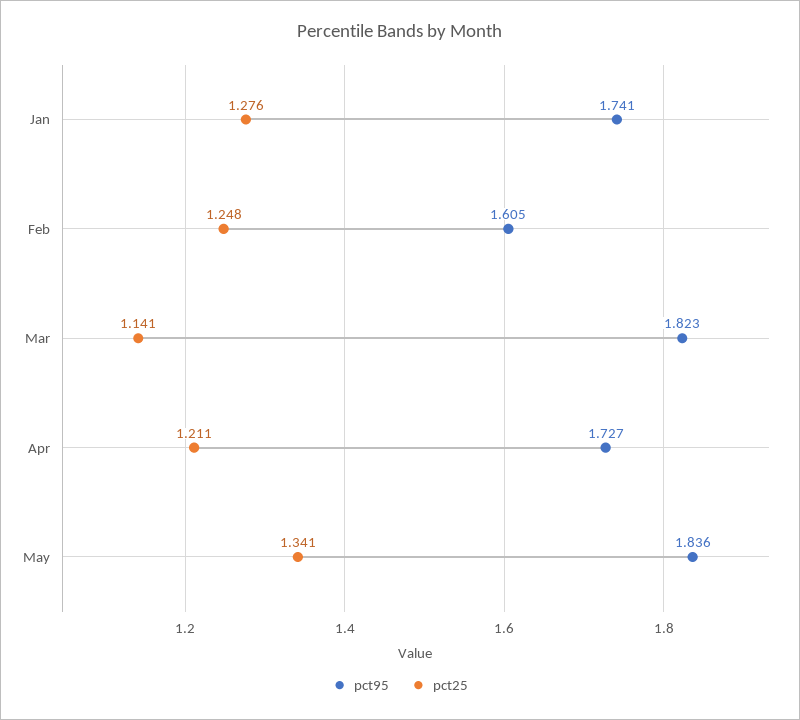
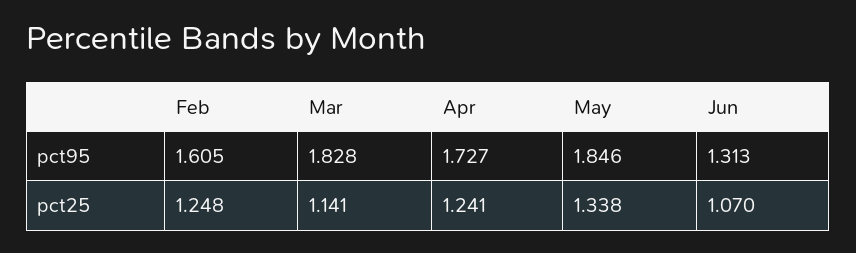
pct95, Jan: 1.741 -> none
pct25, Jan: 1.276 -> none
pct95, Mar: 1.823 -> 1.828
pct25, Apr: 1.211 -> 1.241
pct95, May: 1.836 -> 1.846
pct25, May: 1.341 -> 1.338
pct95, Jun: none -> 1.313
pct25, Jun: none -> 1.07

